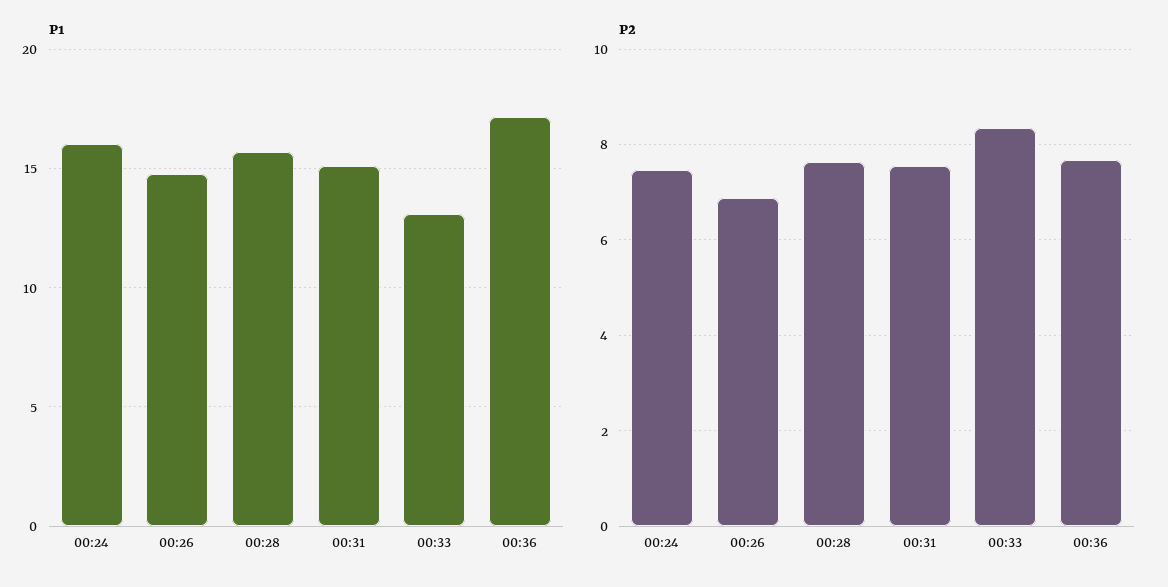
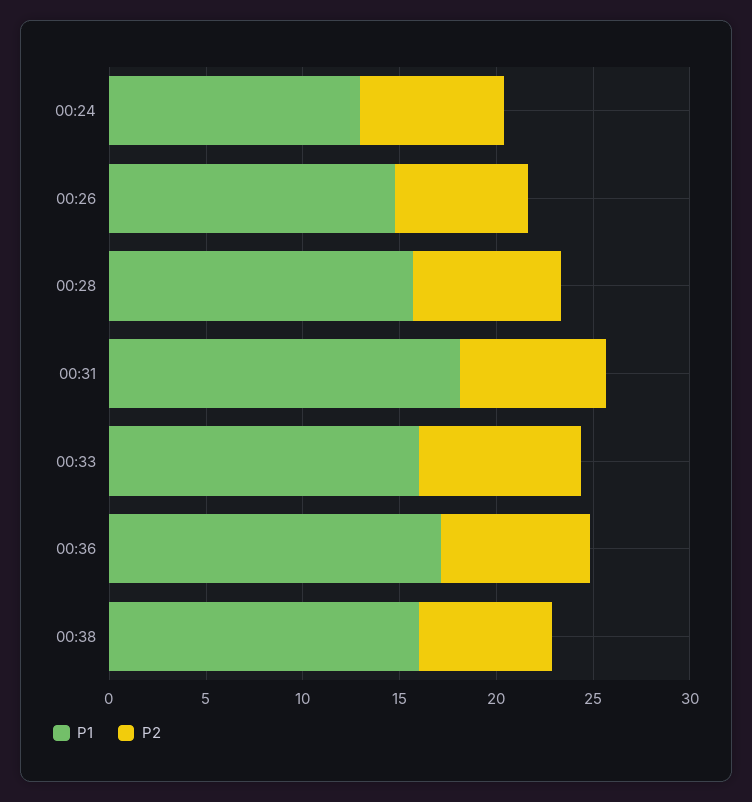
P1, 00:24: 16 -> 13
P1, 00:31: 15 -> 18
P1, 00:33: 13 -> 16
P1, 00:38: none -> 16
P2, 00:38: none -> 7

